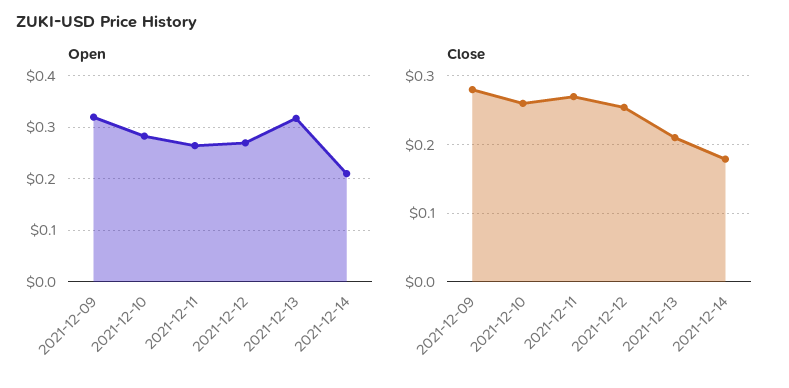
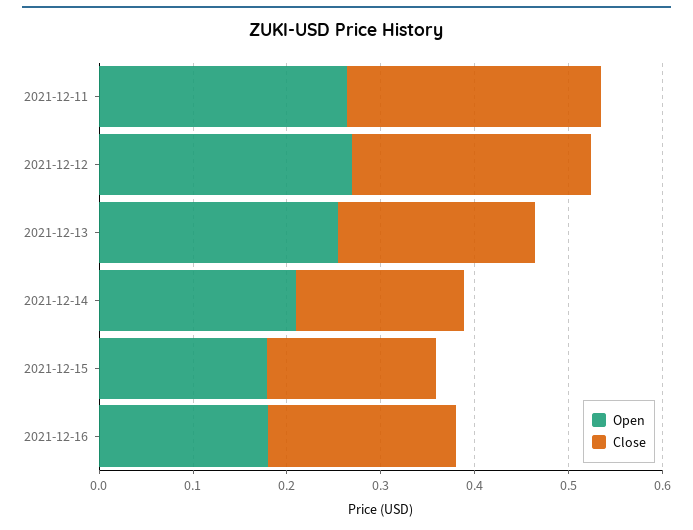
Open, 2021-12-09: 0.32 -> none
Open, 2021-12-10: 0.28 -> none
Open, 2021-12-13: 0.32 -> 0.26
Close, 2021-12-09: 0.28 -> none
Close, 2021-12-10: 0.26 -> none
Open, 2021-12-15: none -> 0.18
Close, 2021-12-15: none -> 0.18
Open, 2021-12-16: none -> 0.18
Close, 2021-12-16: none -> 0.2

